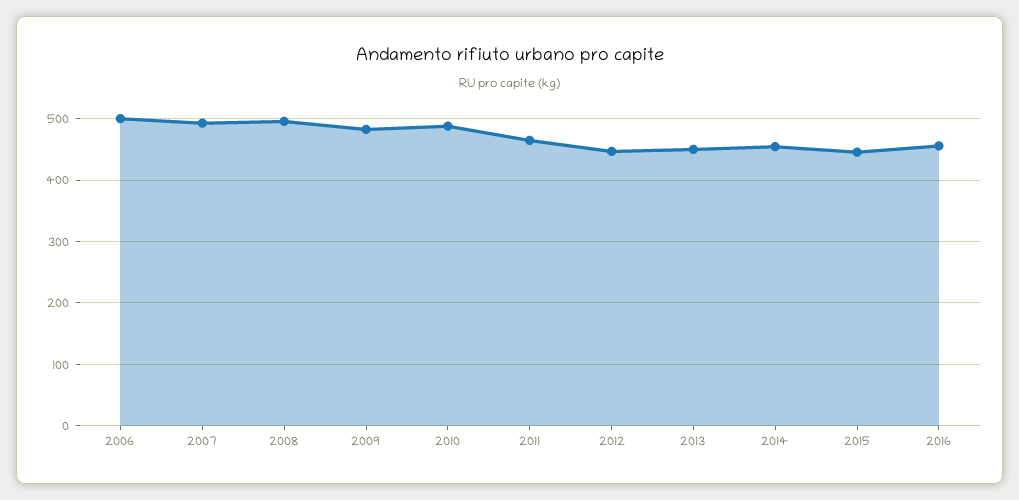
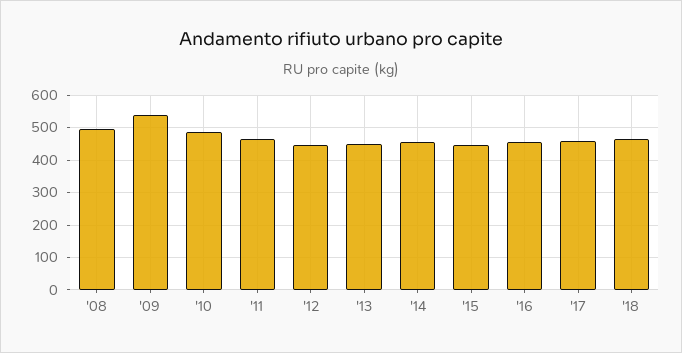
2006: 500 -> none
2007: 490 -> none
2009: 480 -> 540
'17: none -> 460
'18: none -> 460

